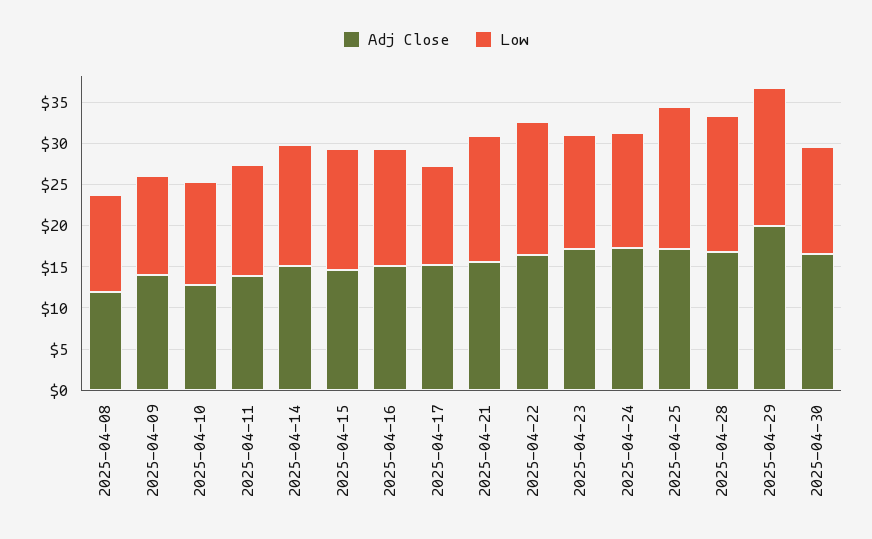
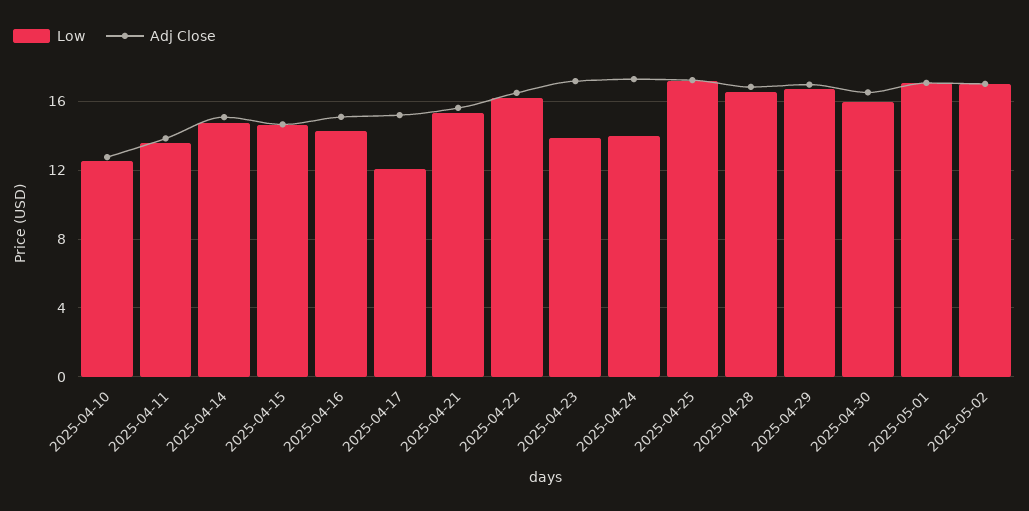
Adj Close, 2025-04-08: 12 -> none
Low, 2025-04-08: 12 -> none
Adj Close, 2025-04-09: 14 -> none
Low, 2025-04-09: 12 -> none
Adj Close, 2025-04-29: 20 -> 17
Low, 2025-04-30: 13 -> 16
Low, 2025-05-01: none -> 17
Adj Close, 2025-05-01: none -> 17
Low, 2025-05-02: none -> 17
Adj Close, 2025-05-02: none -> 17

